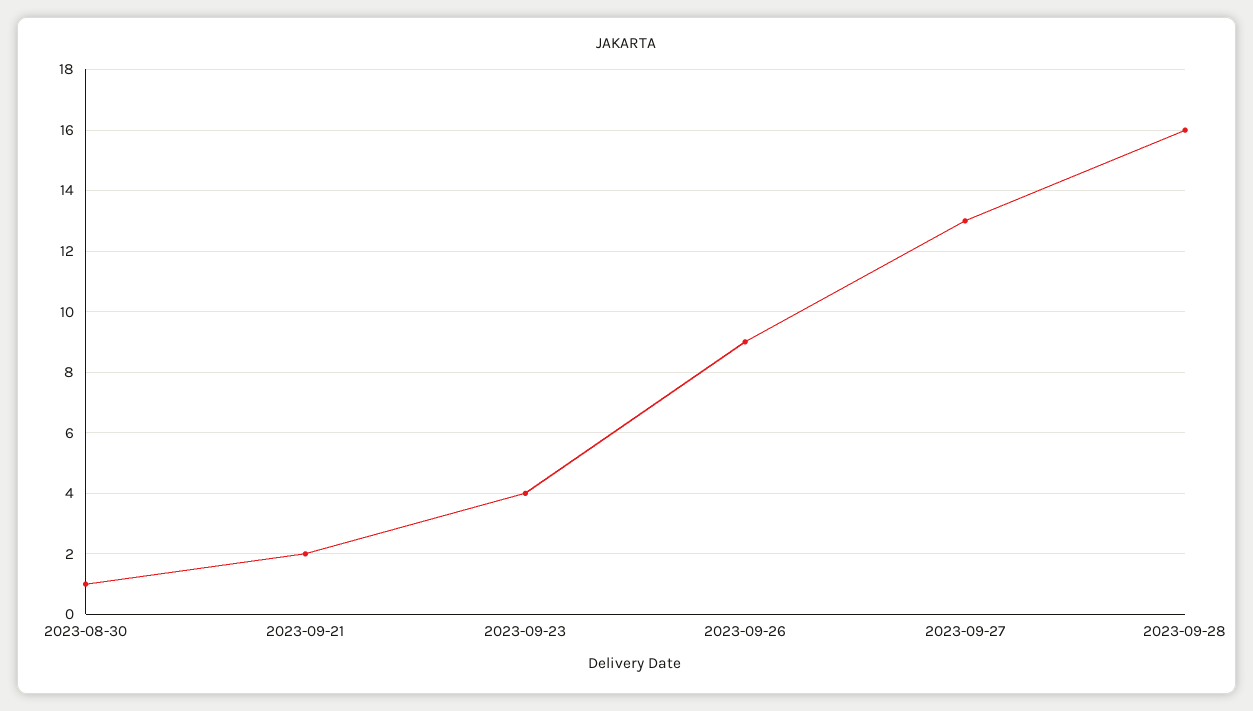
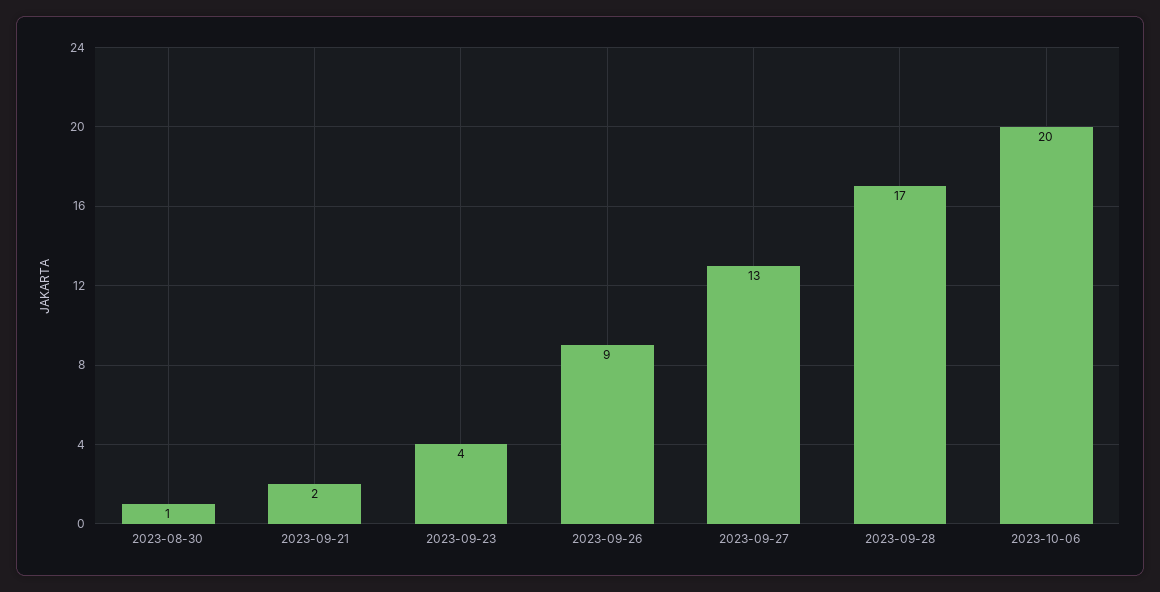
2023-09-28: 16 -> 17
2023-10-06: none -> 20

